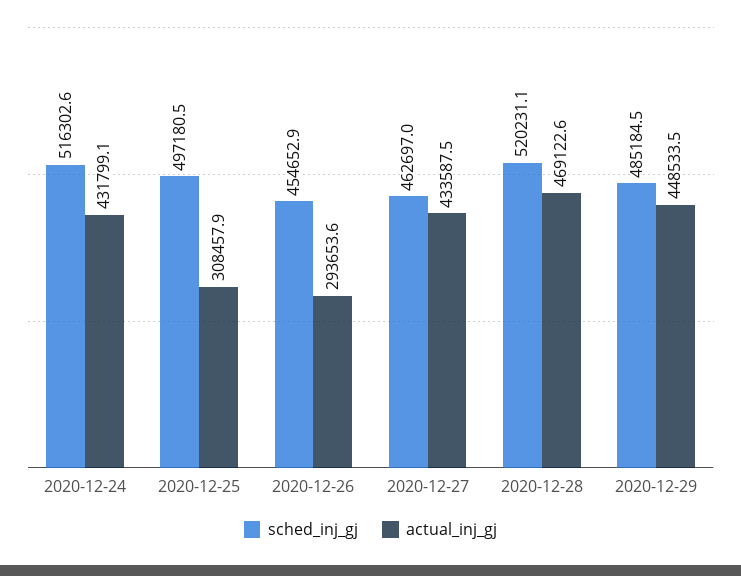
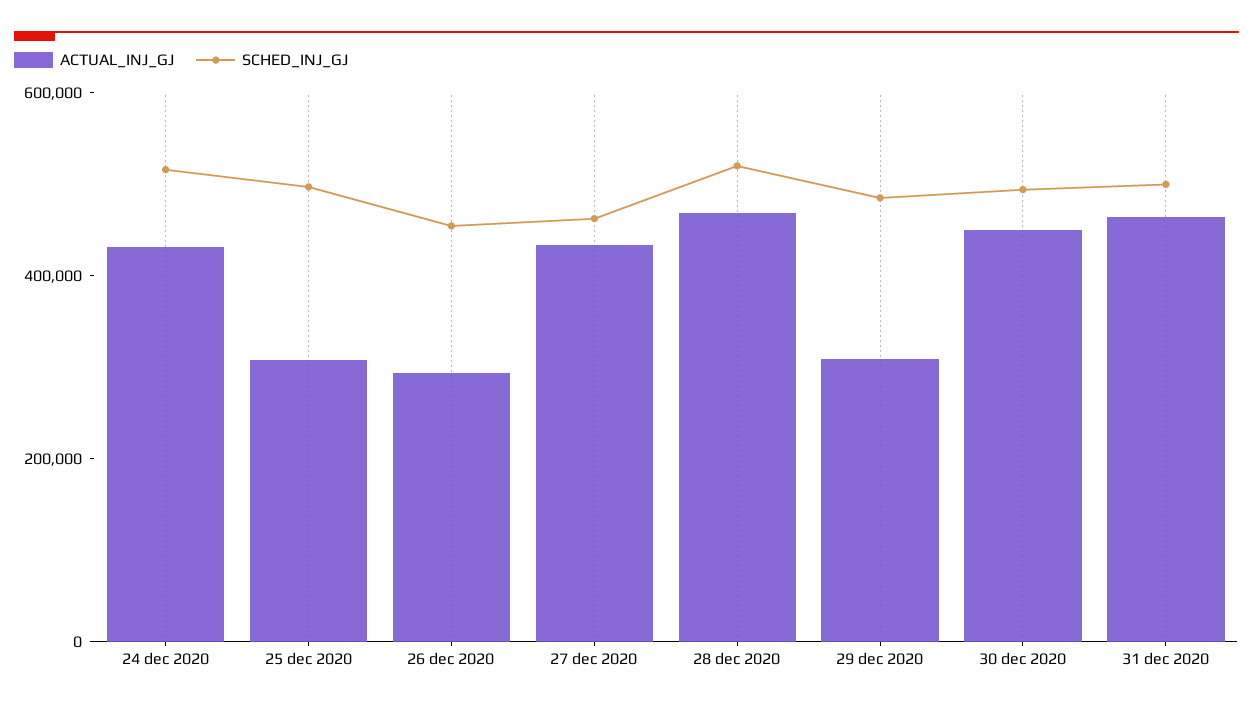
actual_inj_gj, 2020-12-29: 448533.5 -> 300000
actual_inj_gj, 30 dec 2020: none -> 450000
sched_inj_gj, 30 dec 2020: none -> 500000
actual_inj_gj, 31 dec 2020: none -> 450000
sched_inj_gj, 31 dec 2020: none -> 500000

